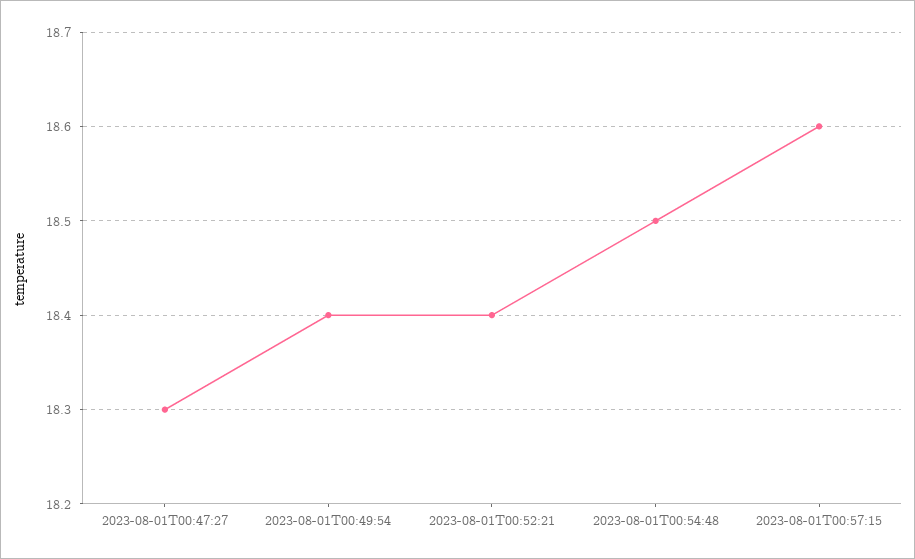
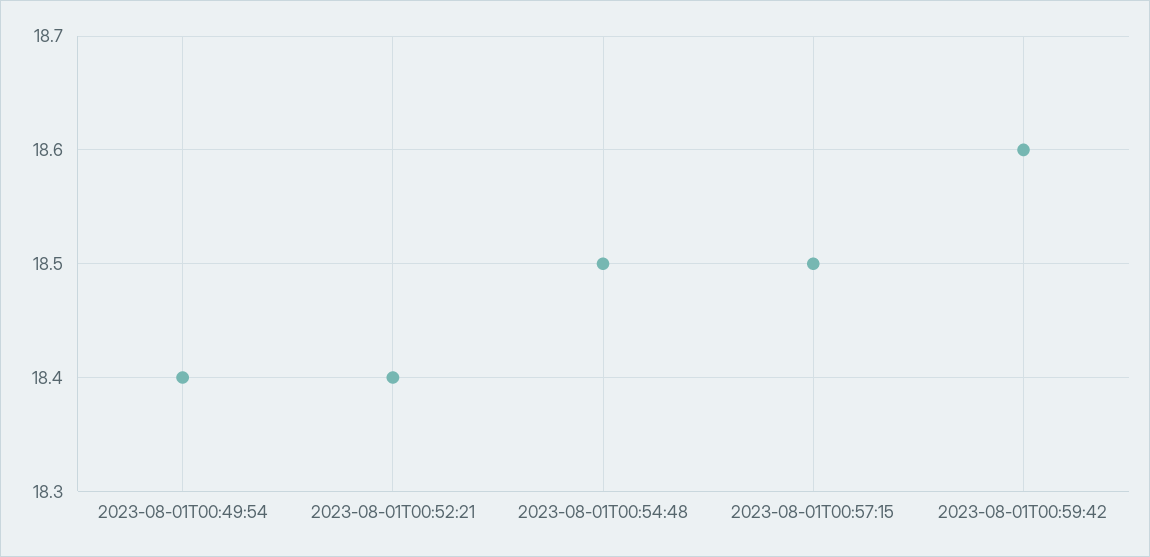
2023-08-01T00:47:27: 18.3 -> none
2023-08-01T00:57:15: 18.6 -> 18.5
2023-08-01T00:59:42: none -> 18.6

